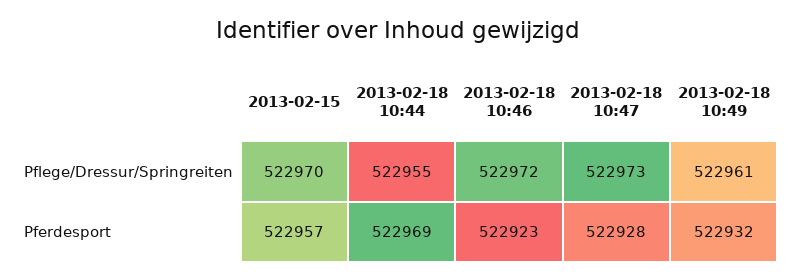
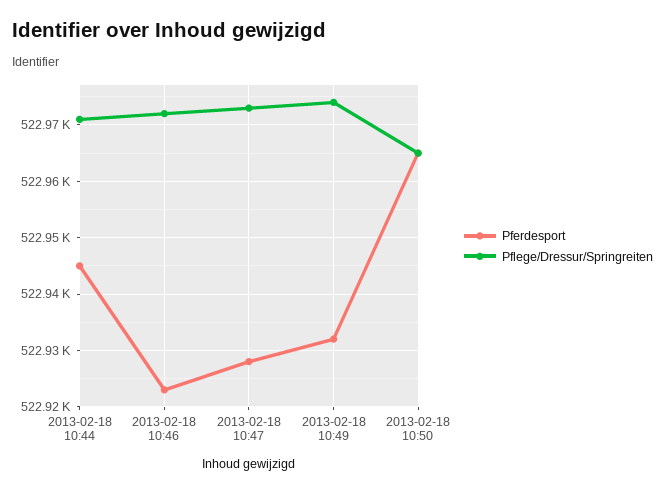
Pflege/Dressur/Springreiten, 2013-02-15: 522970 -> none
Pflege/Dressur/Springreiten, 2013-02-18 10:44: 522955 -> 522970
Pflege/Dressur/Springreiten, 2013-02-18 10:49: 522961 -> 522975
Pferdesport, 2013-02-15: 522957 -> none
Pferdesport, 2013-02-18 10:44: 522969 -> 522945
Pferdesport, 2013-02-18 10:50: none -> 522965
Pflege/Dressur/Springreiten, 2013-02-18 10:50: none -> 522965

